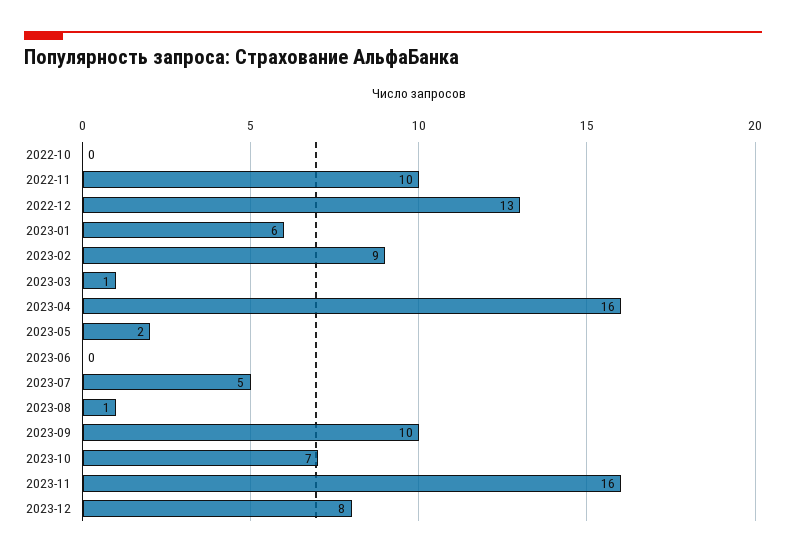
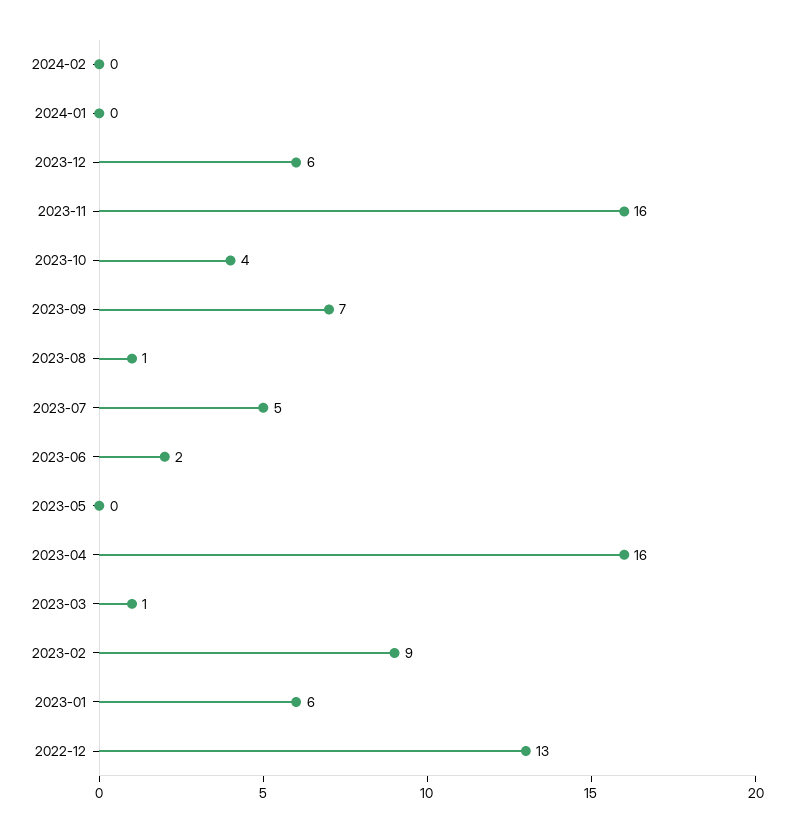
2022-10: 0 -> none
2022-11: 10 -> none
2023-05: 2 -> 0
2023-06: 0 -> 2
2023-09: 10 -> 7
2023-10: 7 -> 4
2023-12: 8 -> 6
2024-02: none -> 0
2024-01: none -> 0

